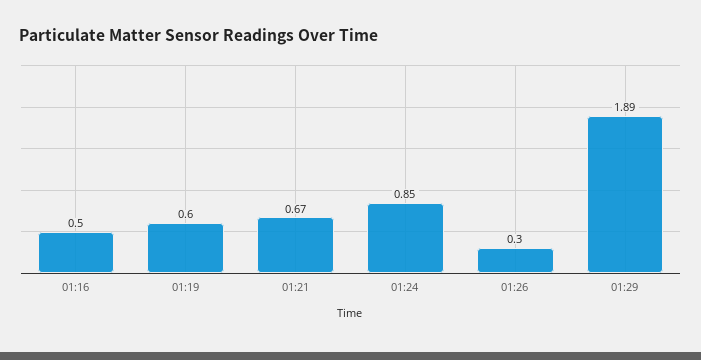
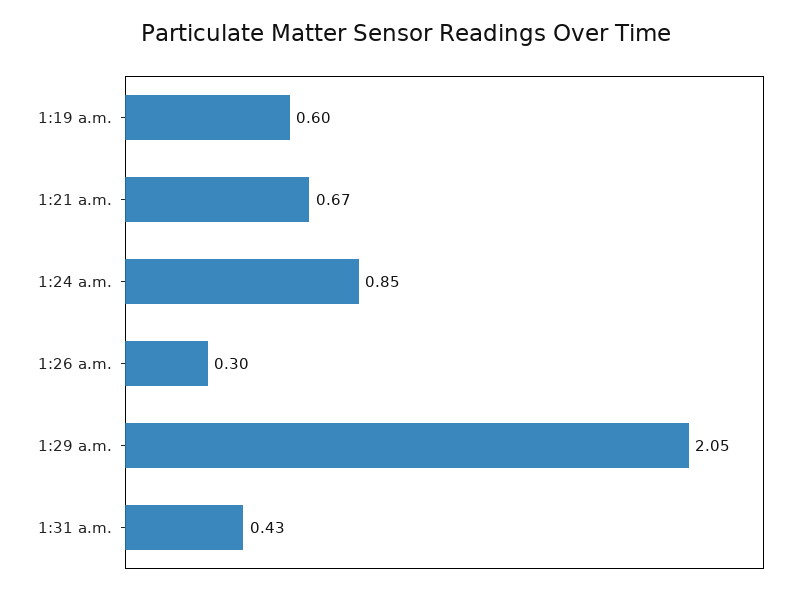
01:16: 0.5 -> none
01:29: 1.89 -> 2.05
1:31 a.m.: none -> 0.43

